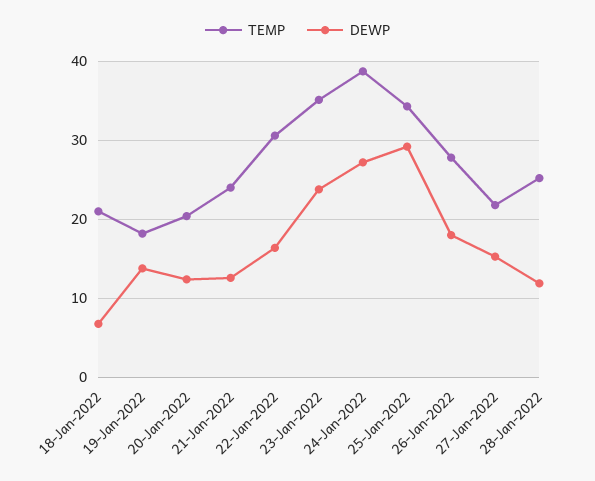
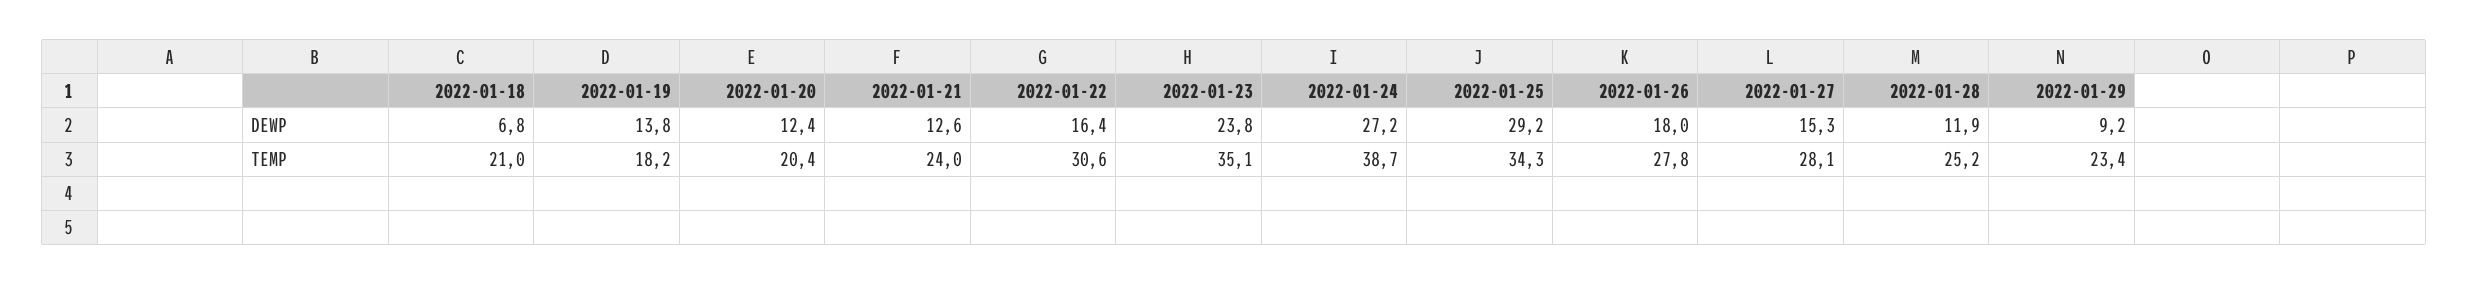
TEMP, 27-Jan-2022: 22 -> 28.1
DEWP, 2022-01-29: none -> 9.2
TEMP, 2022-01-29: none -> 23.4

